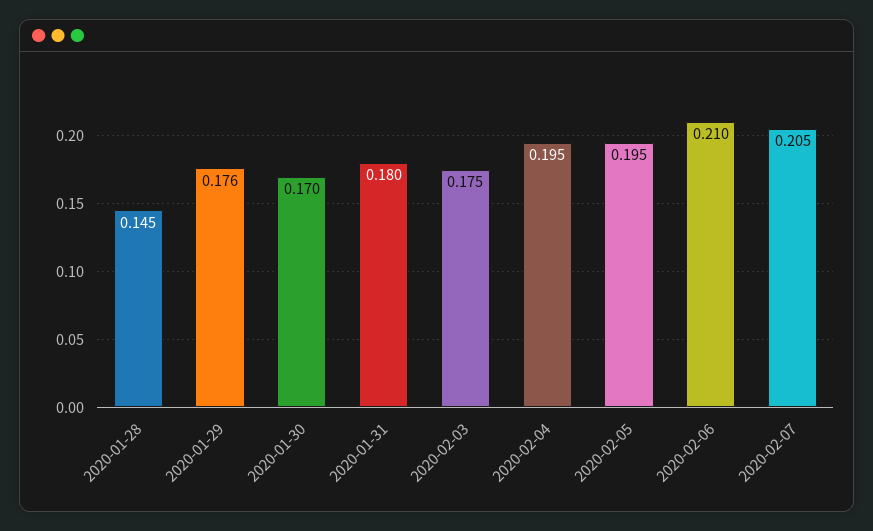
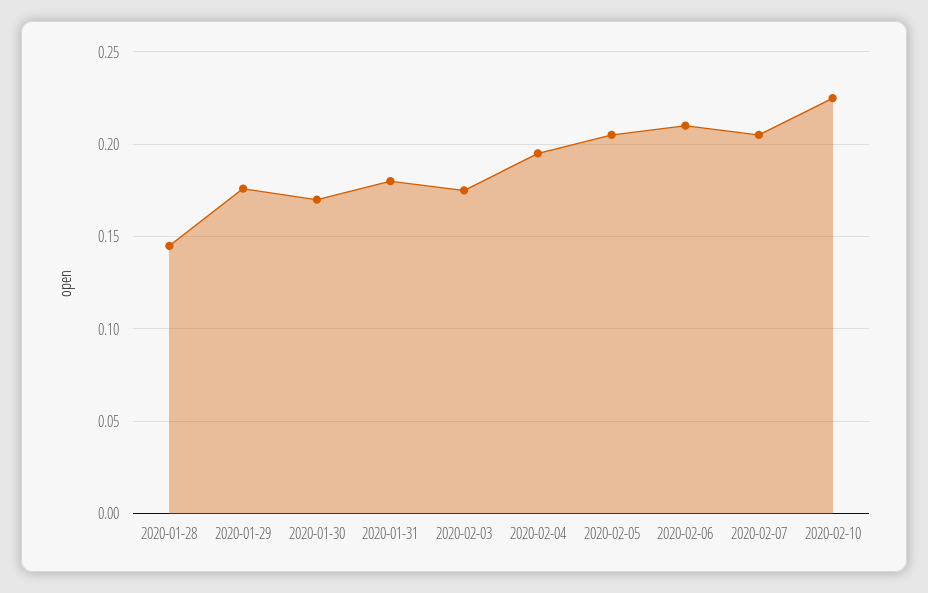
2020-02-05: 0.195 -> 0.205
2020-02-10: none -> 0.225

